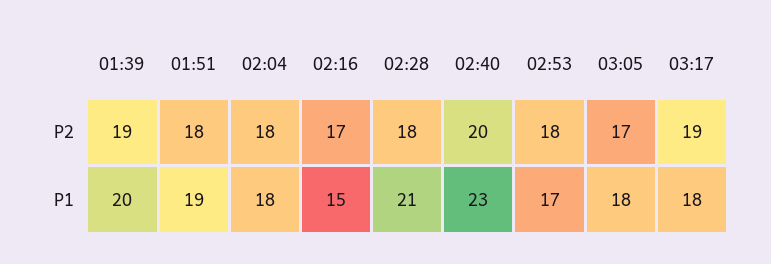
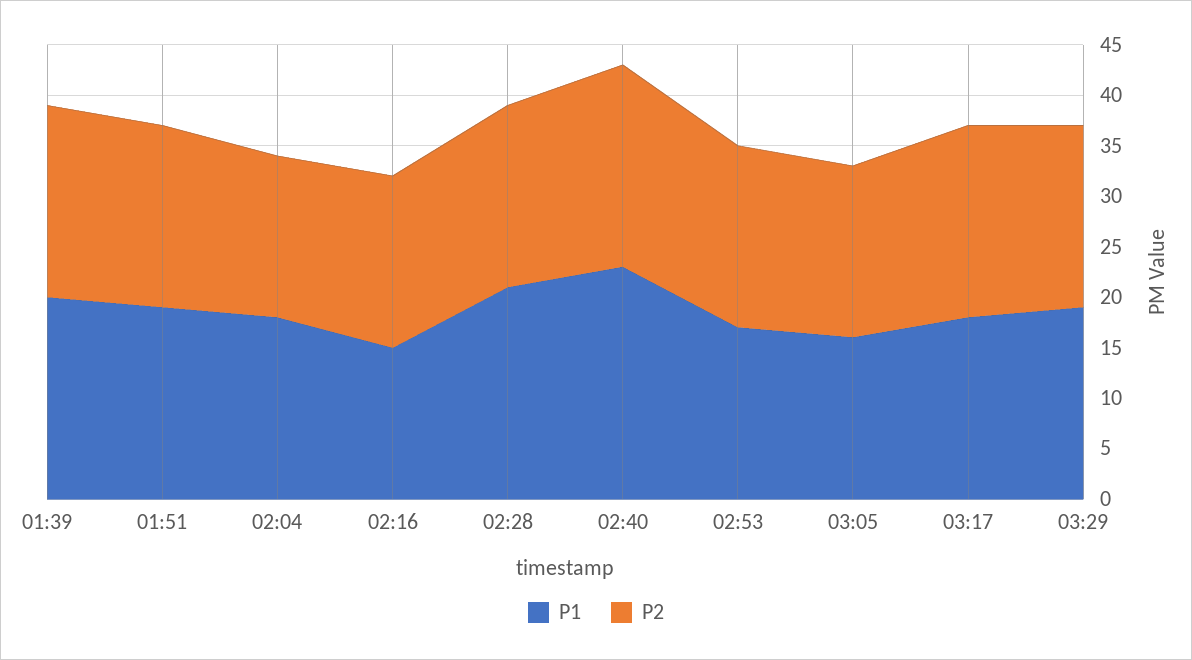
P2, 02:04: 18 -> 16
P1, 03:05: 18 -> 16
P1, 03:29: none -> 19
P2, 03:29: none -> 18

